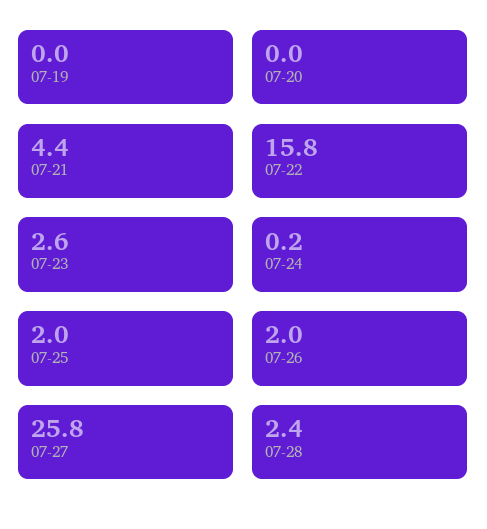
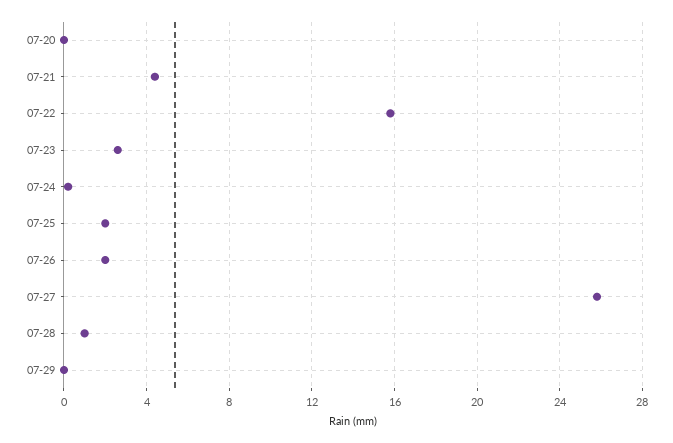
07-19: 0 -> none
07-28: 2.4 -> 1
07-29: none -> 0

